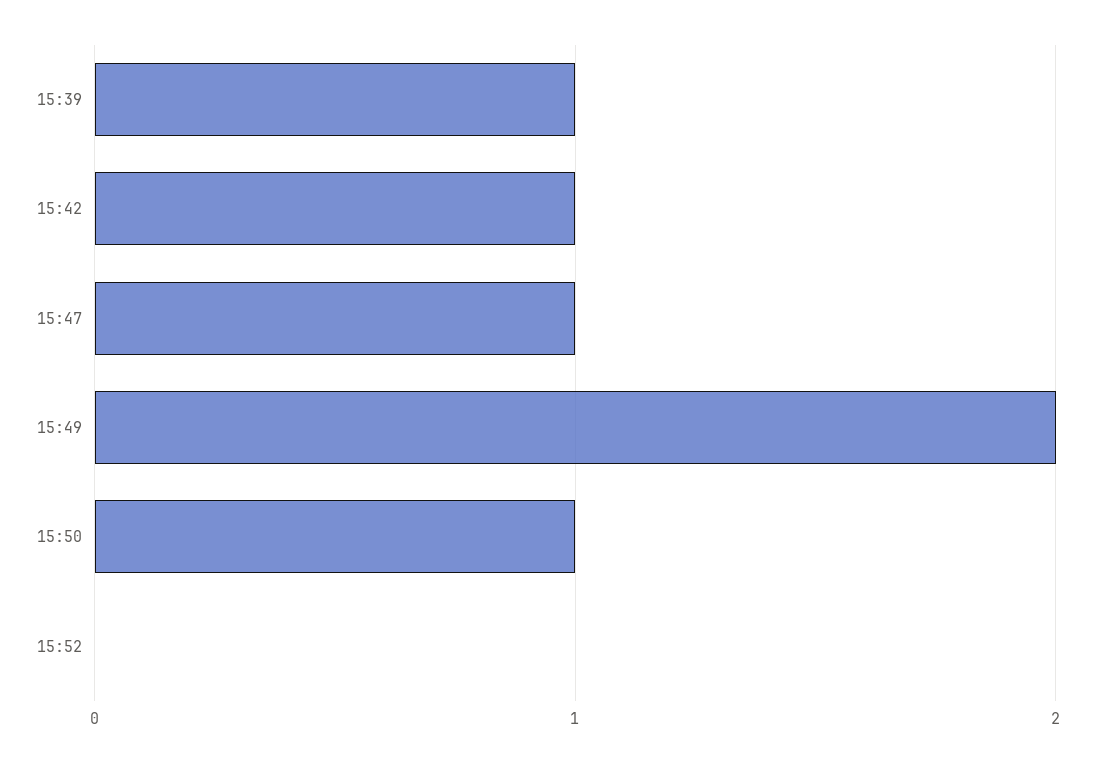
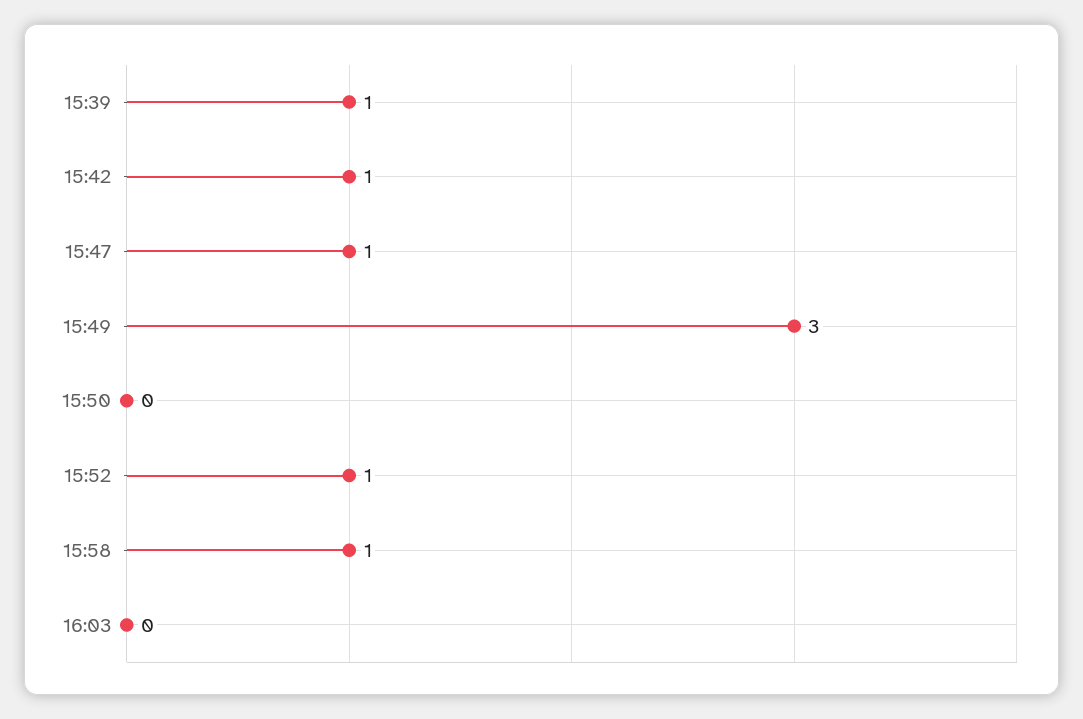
15:49: 2 -> 3
15:50: 1 -> 0
15:52: 0 -> 1
15:58: none -> 1
16:03: none -> 0

